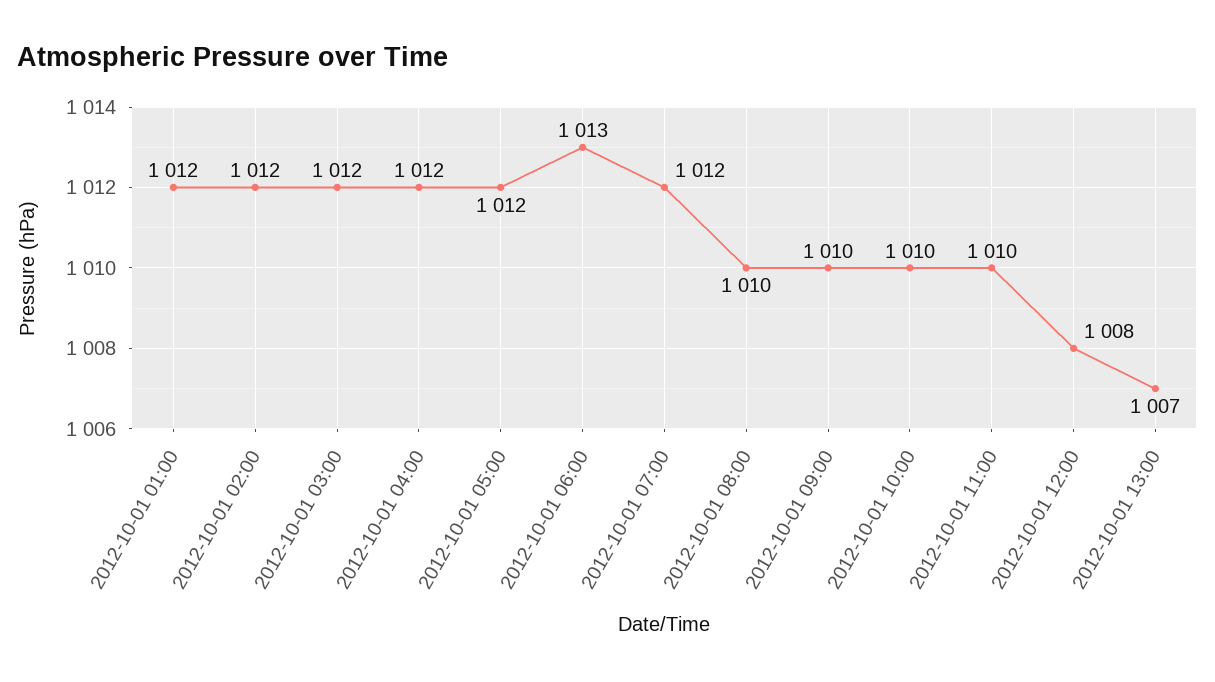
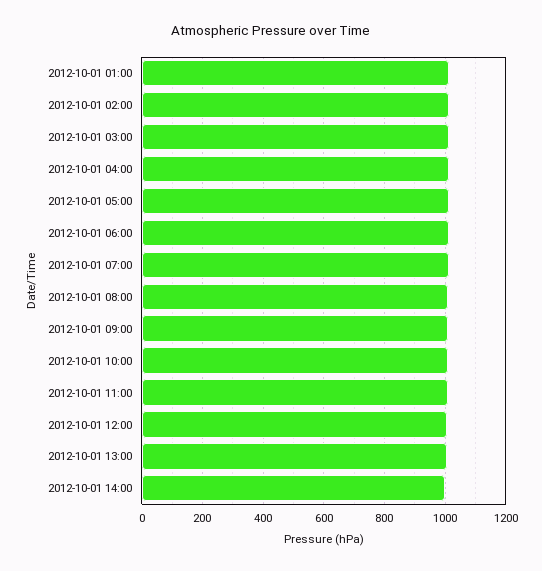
2012-10-01 14:00: none -> 1000

